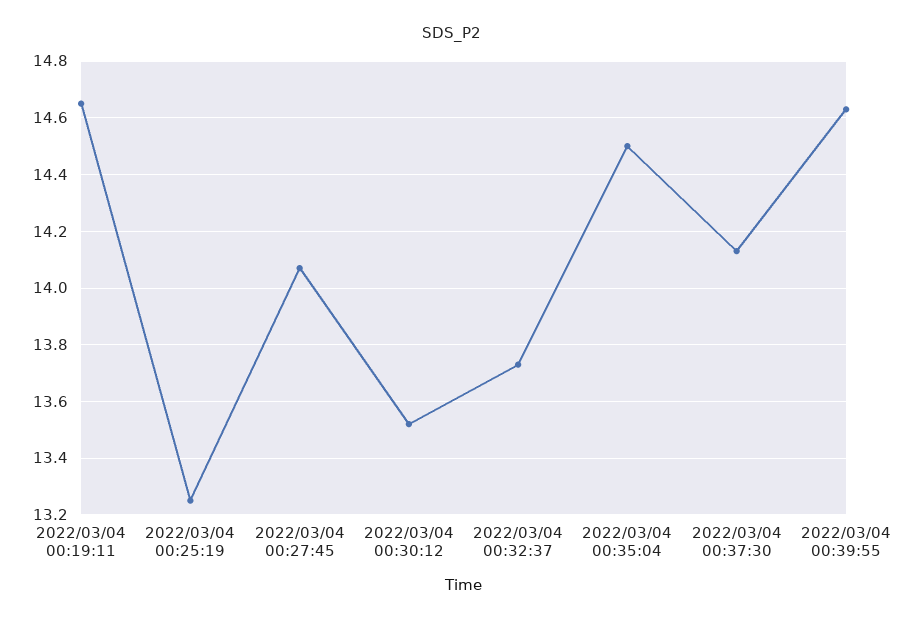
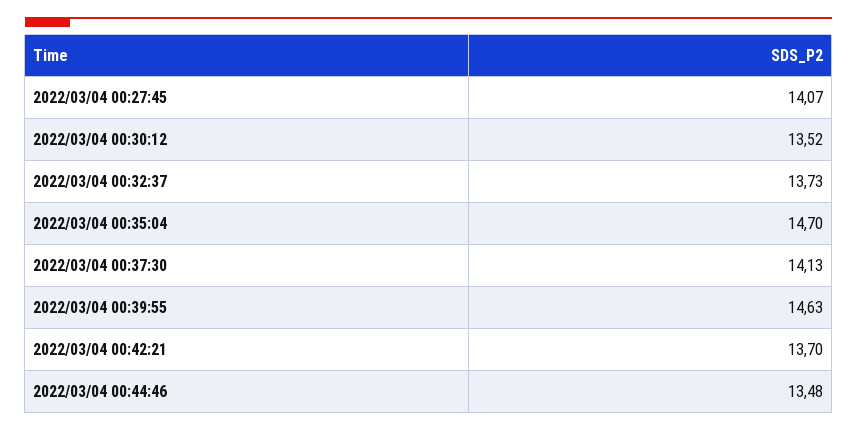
2022/03/04 00:19:11: 14.65 -> none
2022/03/04 00:25:19: 13.25 -> none
2022/03/04 00:35:04: 14.5 -> 14.7
2022/03/04 00:42:21: none -> 13.7
2022/03/04 00:44:46: none -> 13.48

